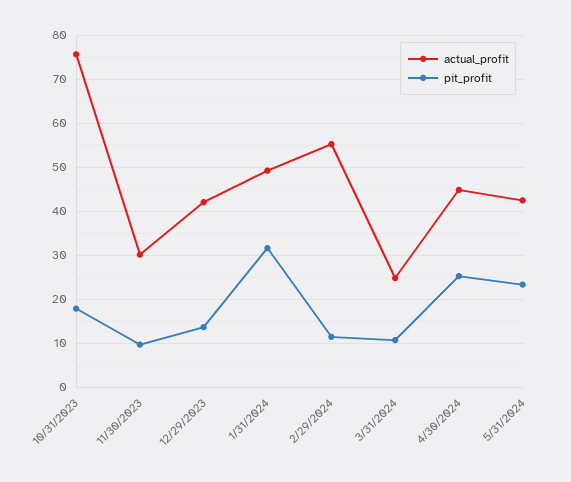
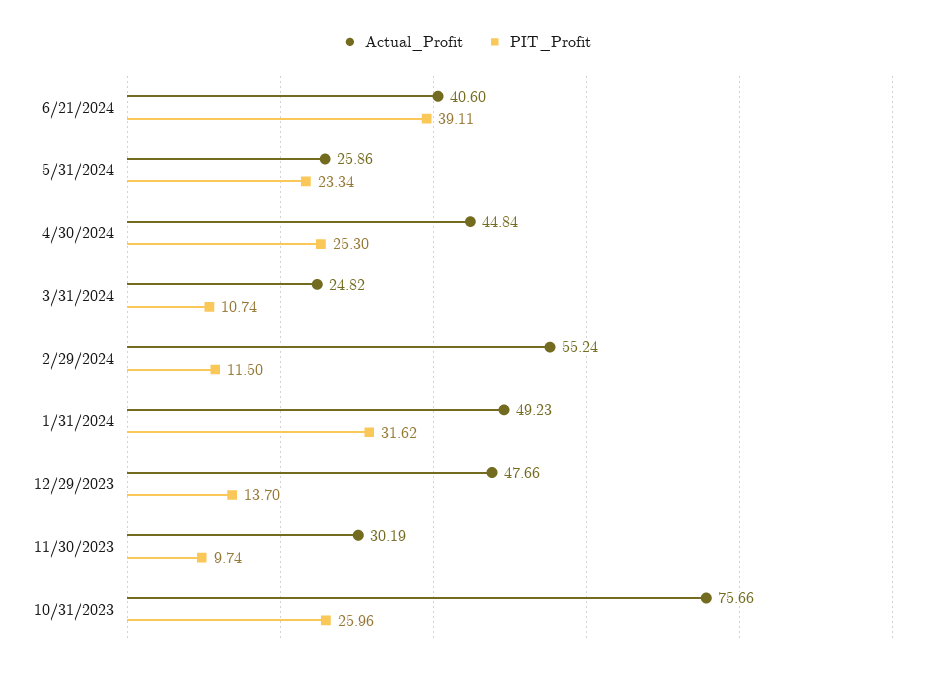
pit_profit, 10/31/2023: 18 -> 25.96
actual_profit, 12/29/2023: 42 -> 47.66
actual_profit, 5/31/2024: 42 -> 25.86
actual_profit, 6/21/2024: none -> 40.6
pit_profit, 6/21/2024: none -> 39.11

